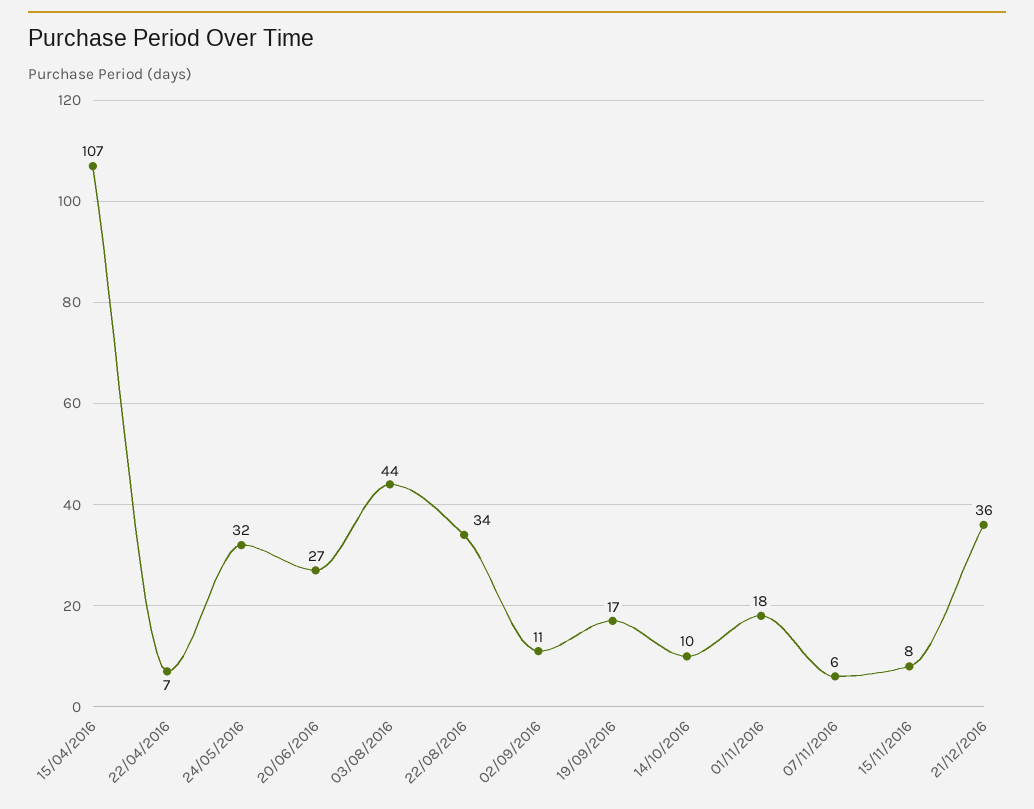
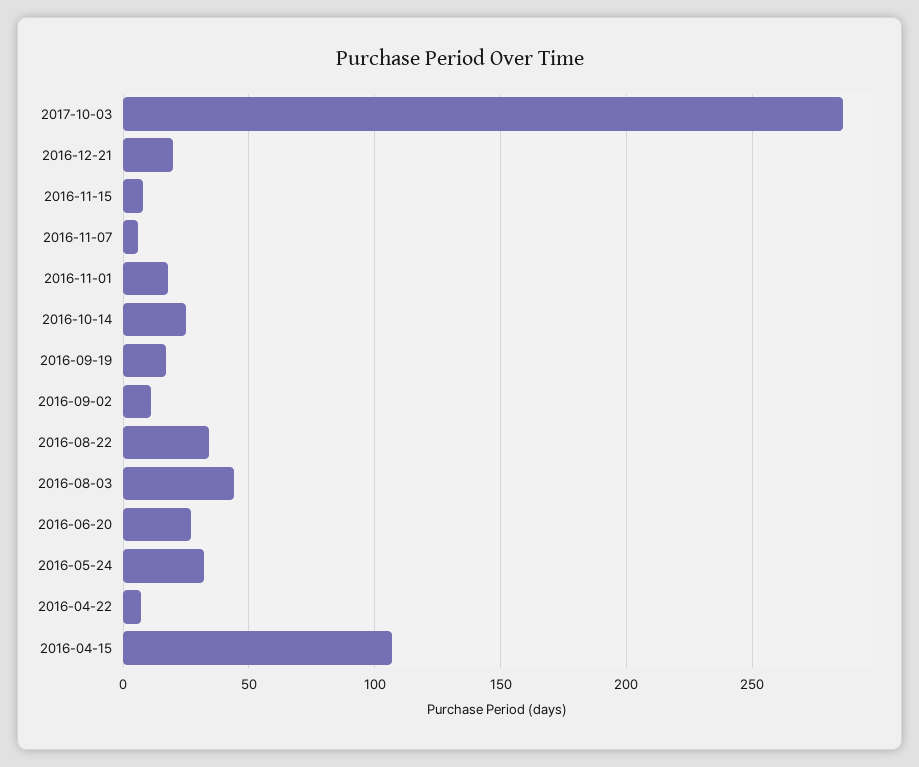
14/10/2016: 10 -> 25
21/12/2016: 36 -> 20
2017-10-03: none -> 285

